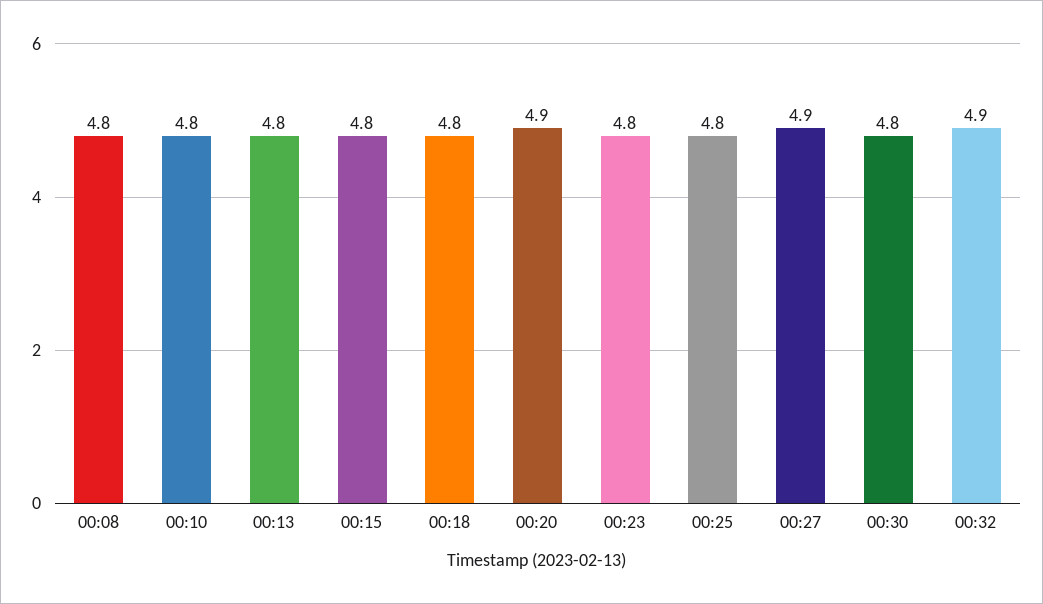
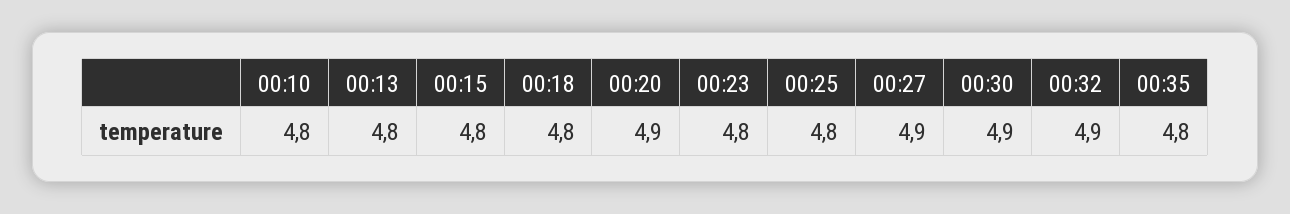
00:08: 4.8 -> none
00:30: 4.8 -> 4.9
00:35: none -> 4.8

